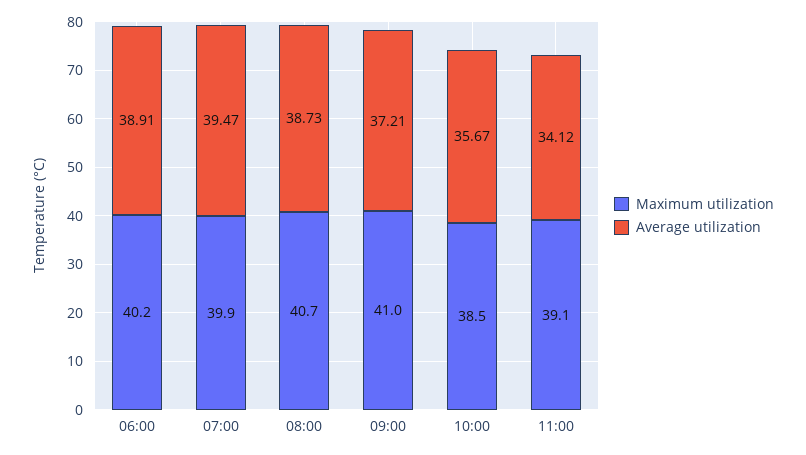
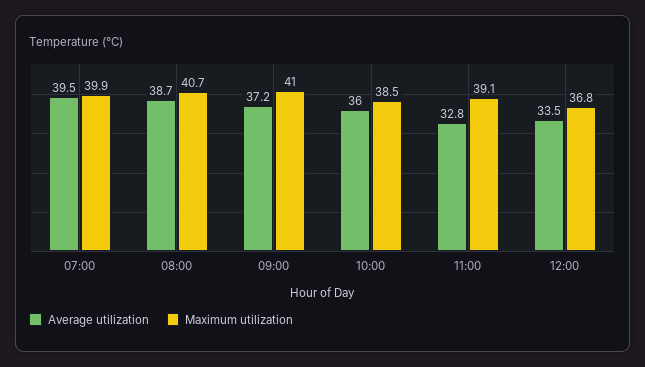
Maximum utilization, 06:00: 40.2 -> none
Average utilization, 06:00: 38.91 -> none
Average utilization, 10:00: 35.67 -> 36
Average utilization, 11:00: 34.12 -> 32.8
Average utilization, 12:00: none -> 33.5
Maximum utilization, 12:00: none -> 36.8

